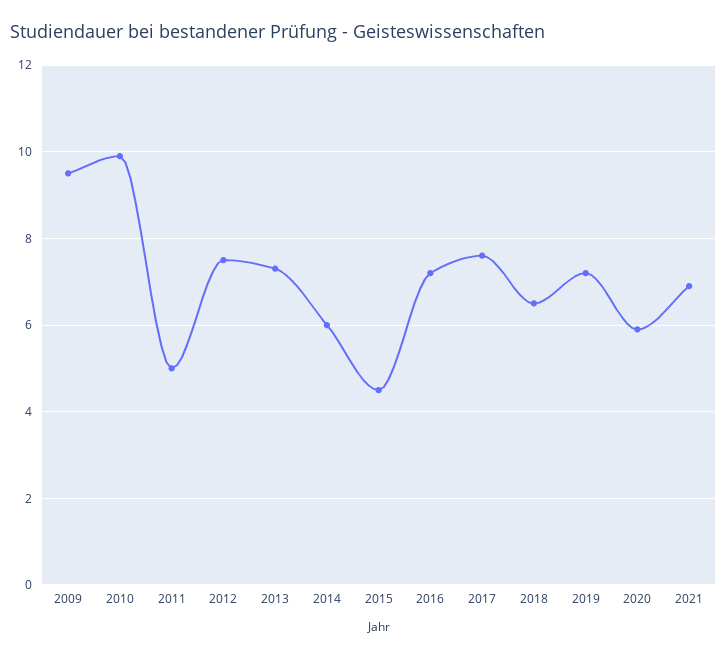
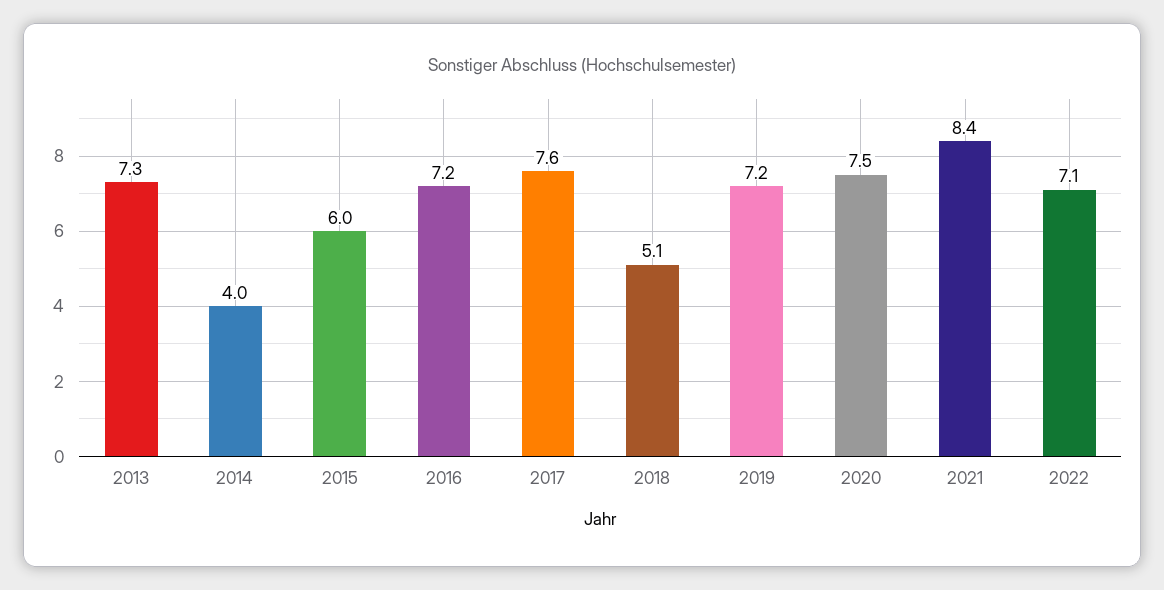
2009: 9.5 -> none
2010: 10 -> none
2011: 5 -> none
2012: 7.5 -> none
2014: 6 -> 4
2015: 4.5 -> 6
2018: 6.5 -> 5.1
2020: 6 -> 7.5
2021: 7 -> 8.4
2022: none -> 7.1

